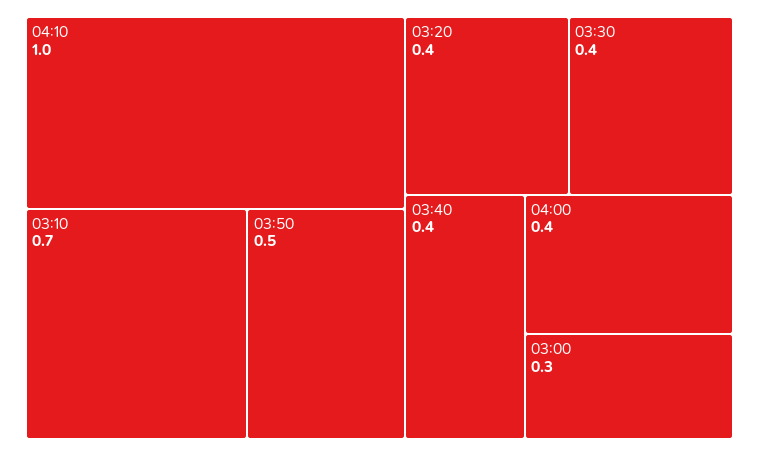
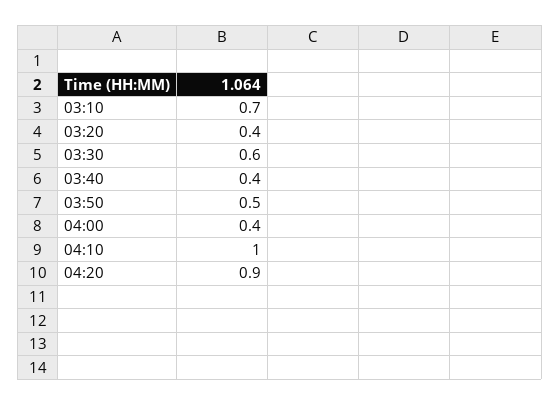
03:30: 0.4 -> 0.6
03:00: 0.3 -> none
04:20: none -> 0.9

